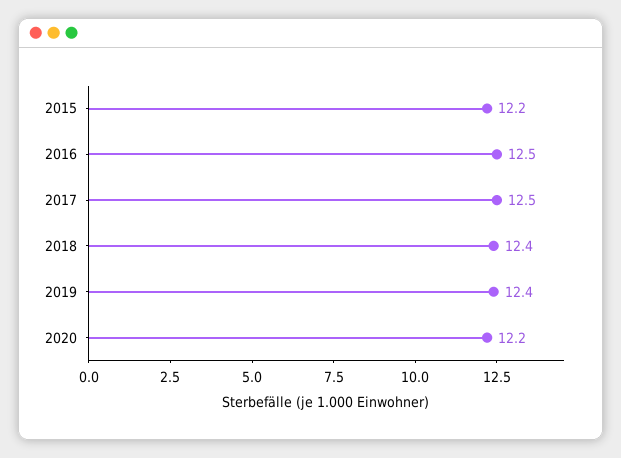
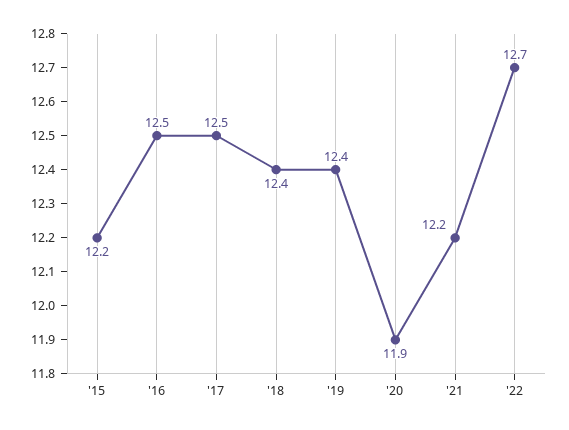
2020: 12.2 -> 11.9
'21: none -> 12.2
'22: none -> 12.7

